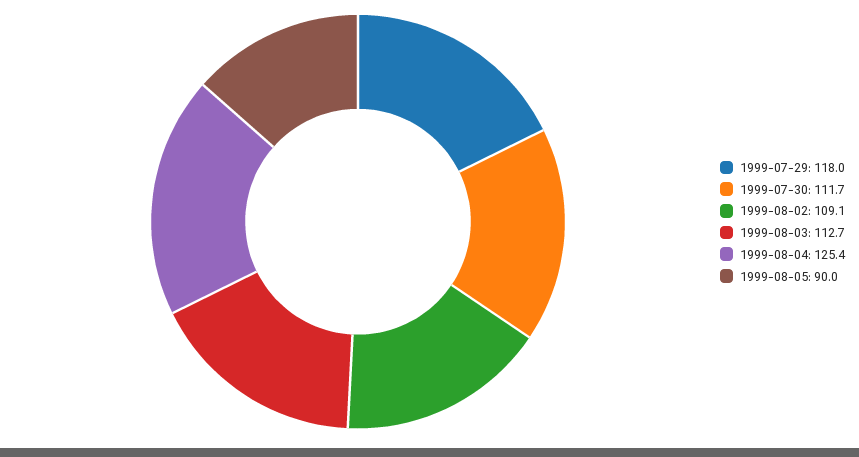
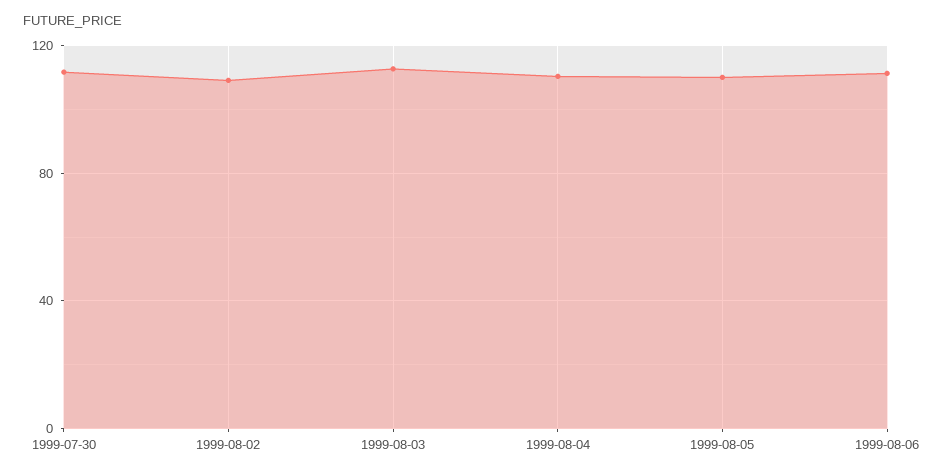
1999-07-29: 118 -> none
1999-08-04: 125.4 -> 110
1999-08-05: 90 -> 110
1999-08-06: none -> 110

